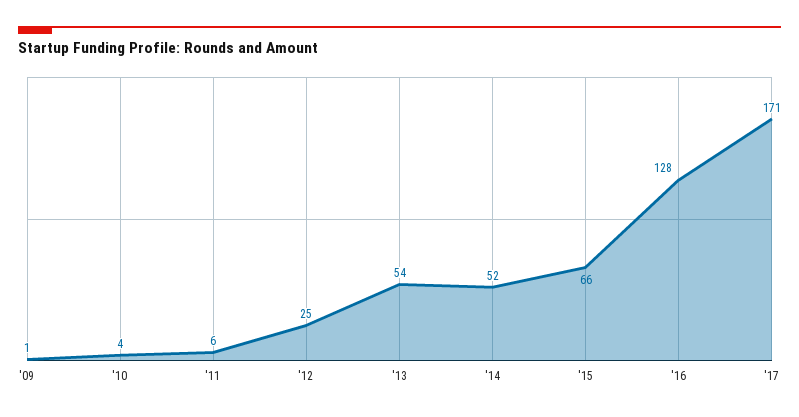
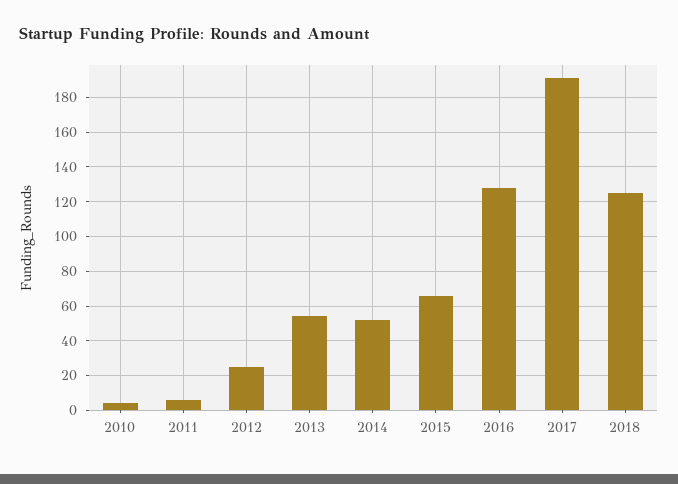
'09: 1 -> none
'17: 171 -> 190
2018: none -> 125

